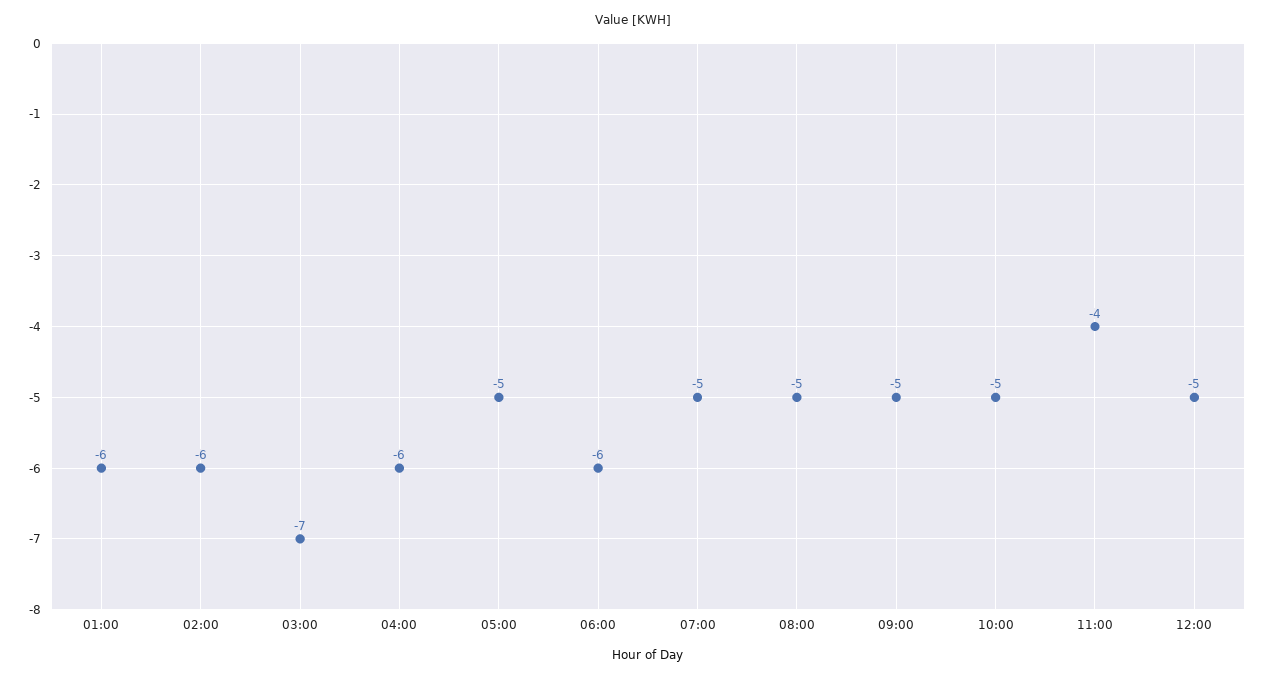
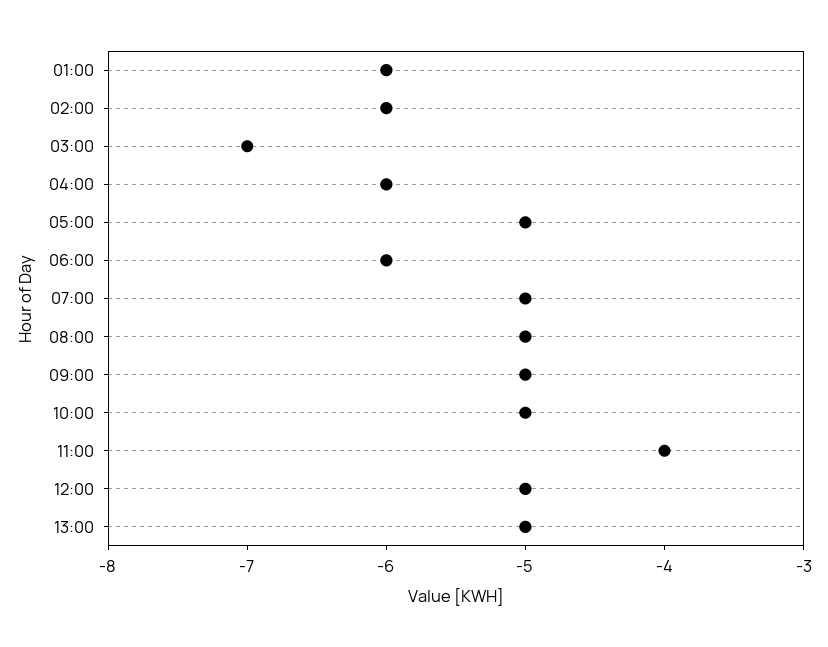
13:00: none -> -5

